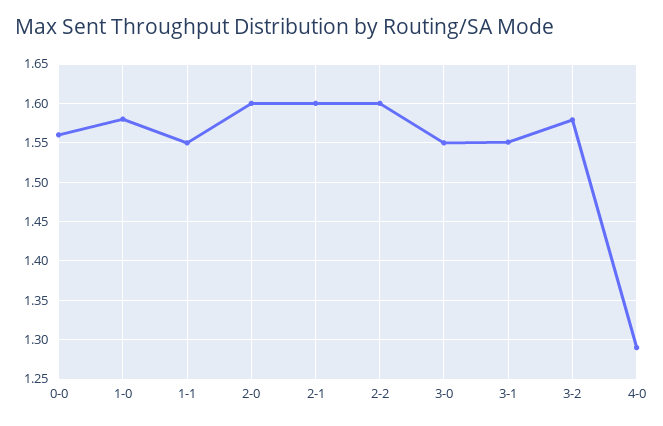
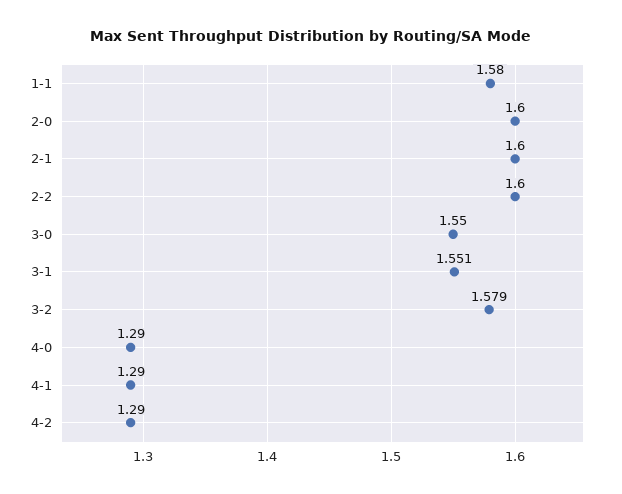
0-0: 1.56 -> none
1-0: 1.58 -> none
1-1: 1.55 -> 1.58
4-1: none -> 1.29
4-2: none -> 1.29

